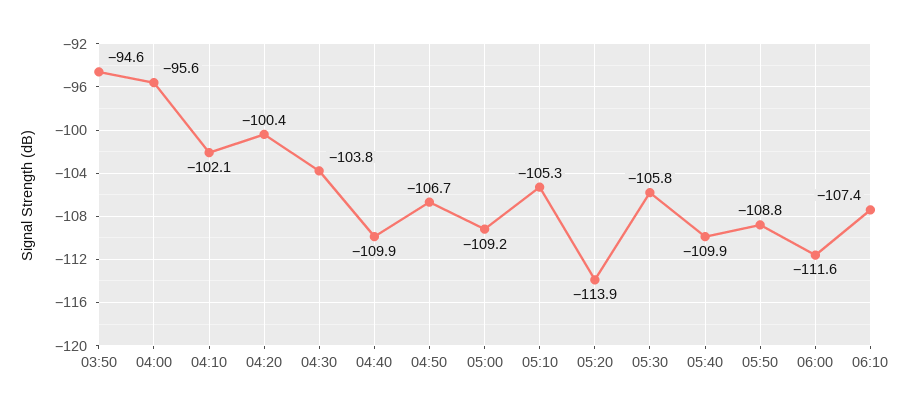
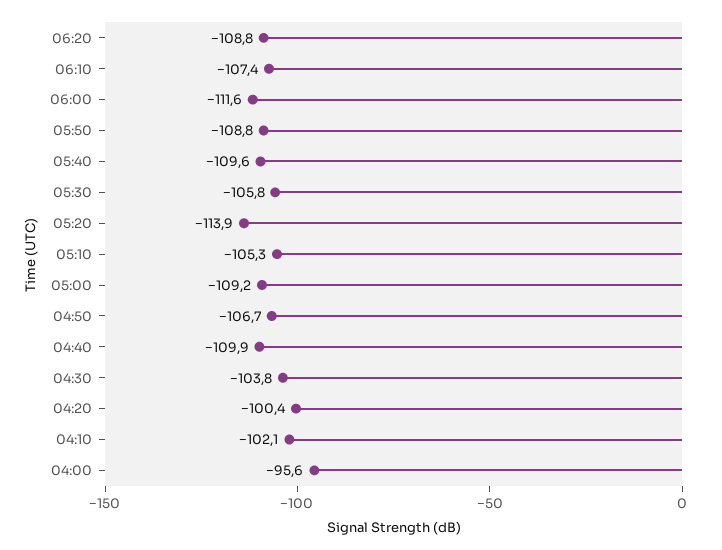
03:50: -94.6 -> none
05:40: -109.9 -> -109.6
06:20: none -> -108.8

